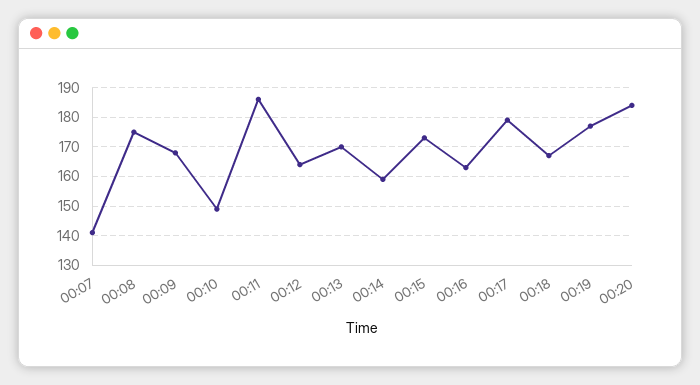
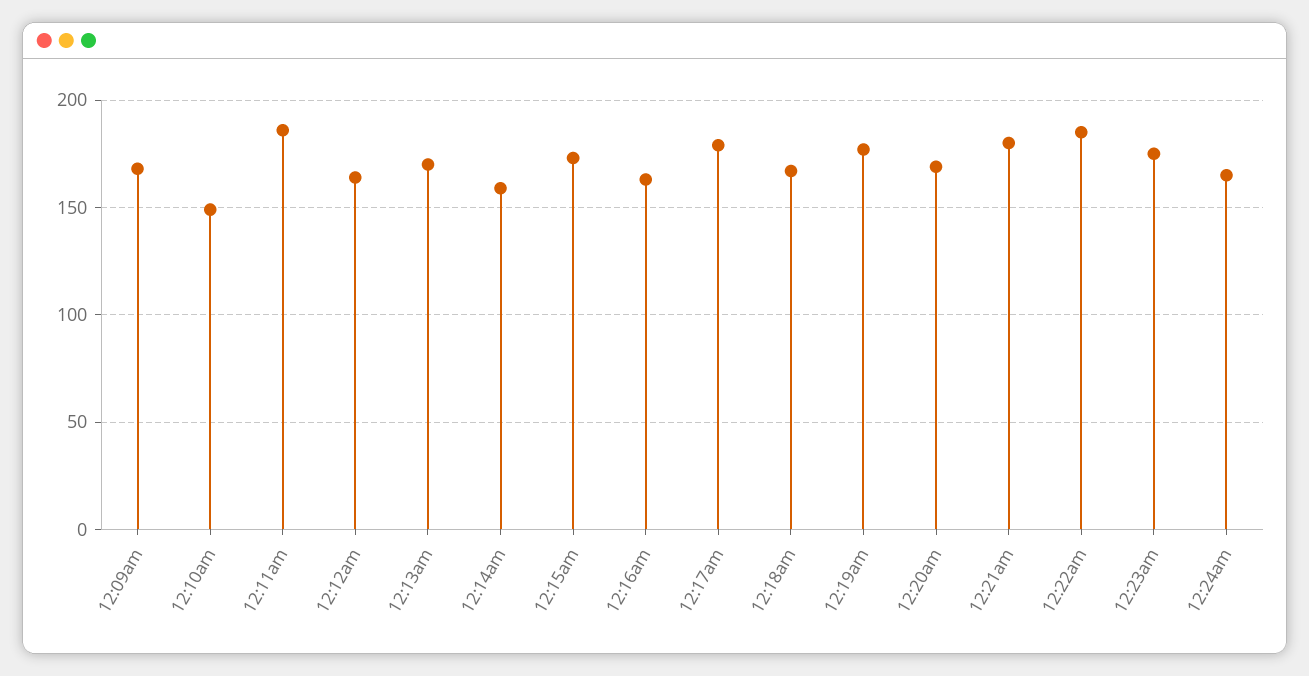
00:07: 140 -> none
00:08: 175 -> none
00:20: 185 -> 170
12:21am: none -> 180
12:22am: none -> 185
12:23am: none -> 175
12:24am: none -> 165

